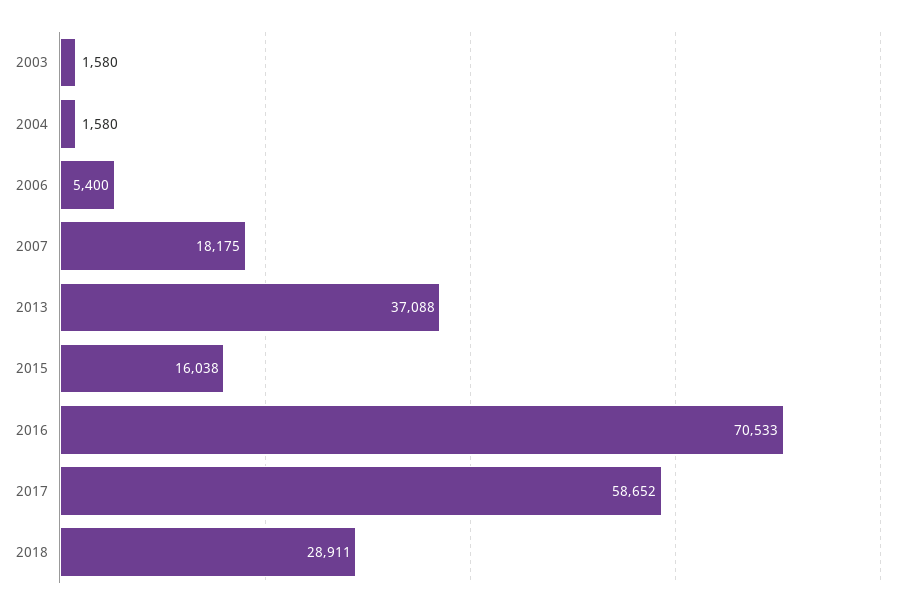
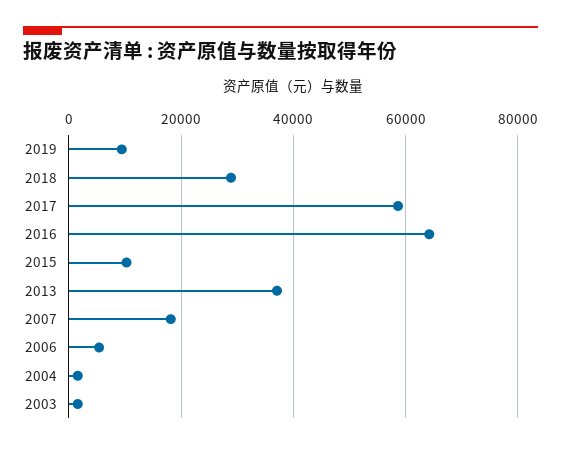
2015: 16038 -> 10000
2016: 70533 -> 64000
2019: none -> 10000

